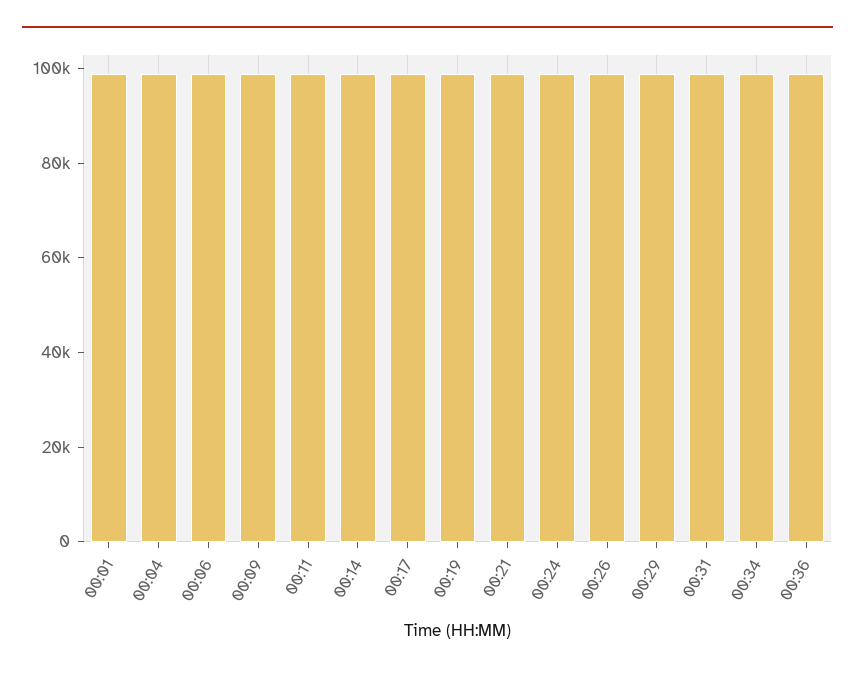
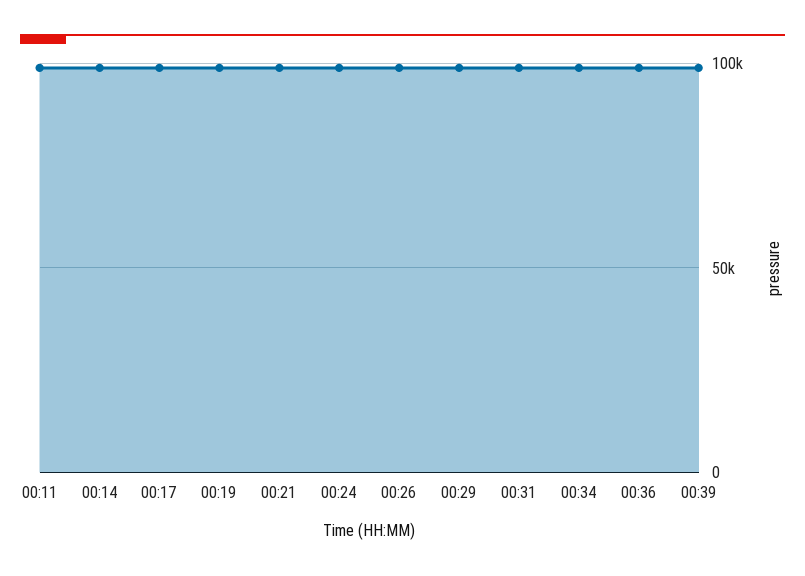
00:01: 100000 -> none
00:04: 100000 -> none
00:06: 100000 -> none
00:09: 100000 -> none
00:39: none -> 100000

